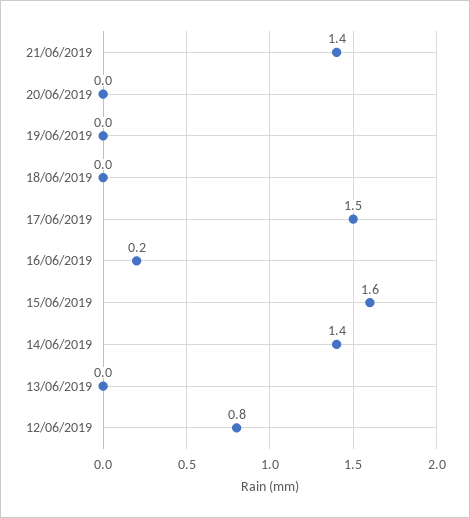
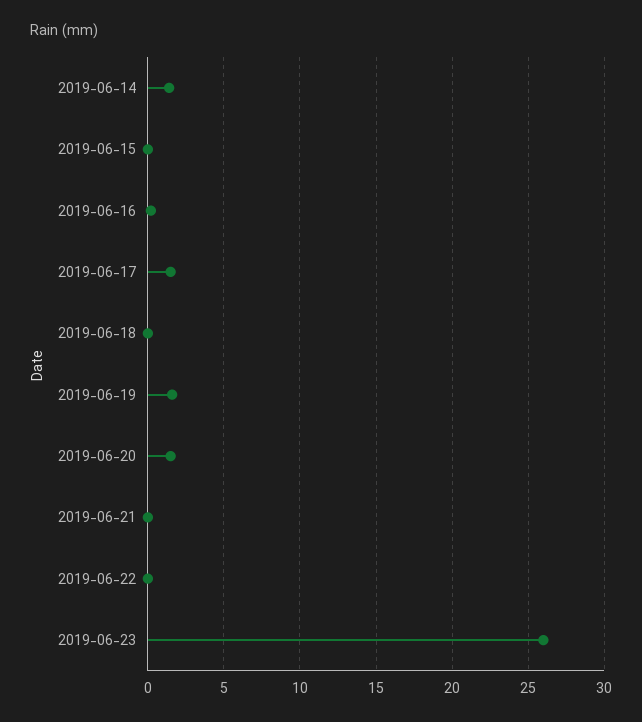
21/06/2019: 1.4 -> 0
20/06/2019: 0 -> 1.5
19/06/2019: 0 -> 1.5
15/06/2019: 1.6 -> 0
13/06/2019: 0 -> none
12/06/2019: 0.8 -> none
2019-06-22: none -> 0
2019-06-23: none -> 26

